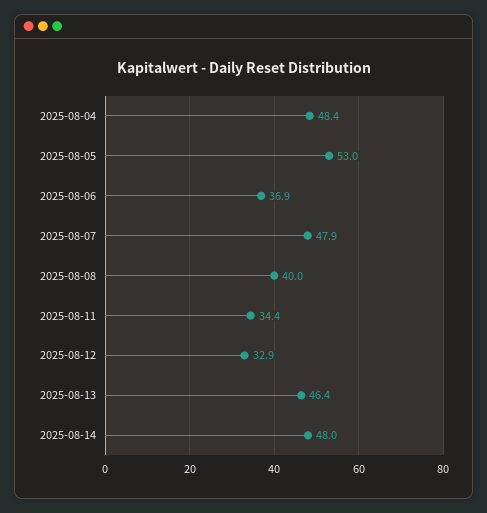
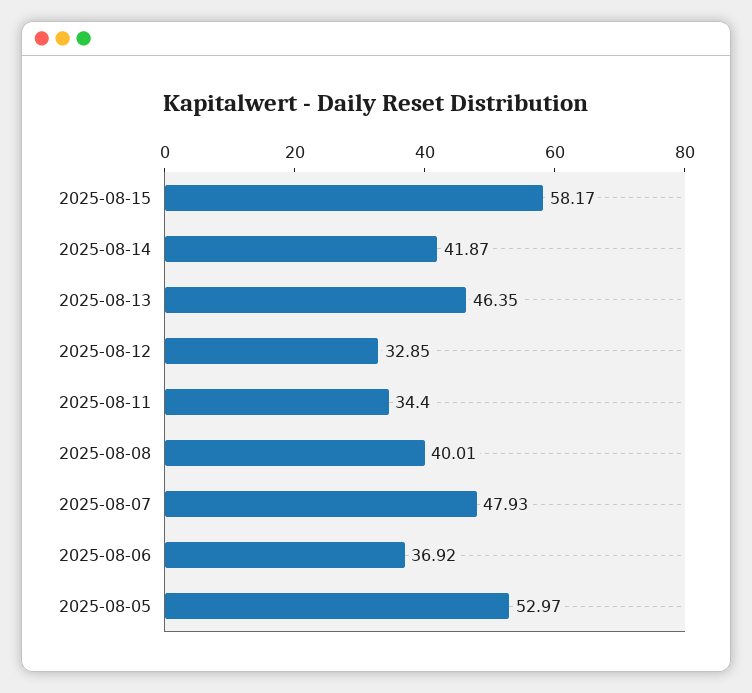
2025-08-04: 48.4 -> none
2025-08-14: 48 -> 41.87
2025-08-15: none -> 58.17

